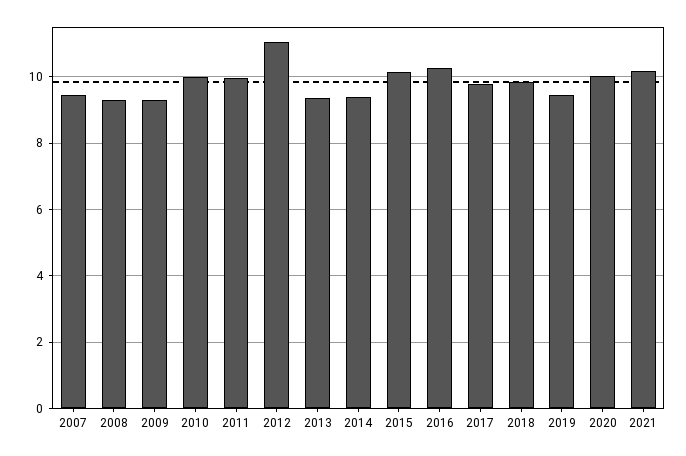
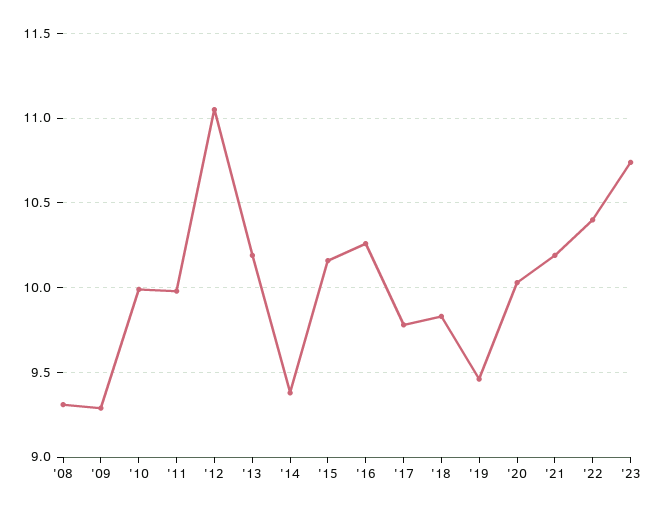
2007: 9.4 -> none
2013: 9.4 -> 10.2
'22: none -> 10.4
'23: none -> 10.75

